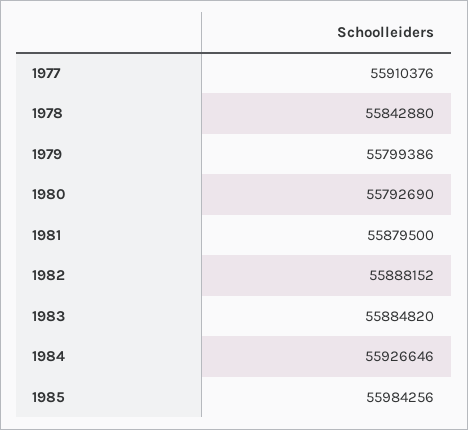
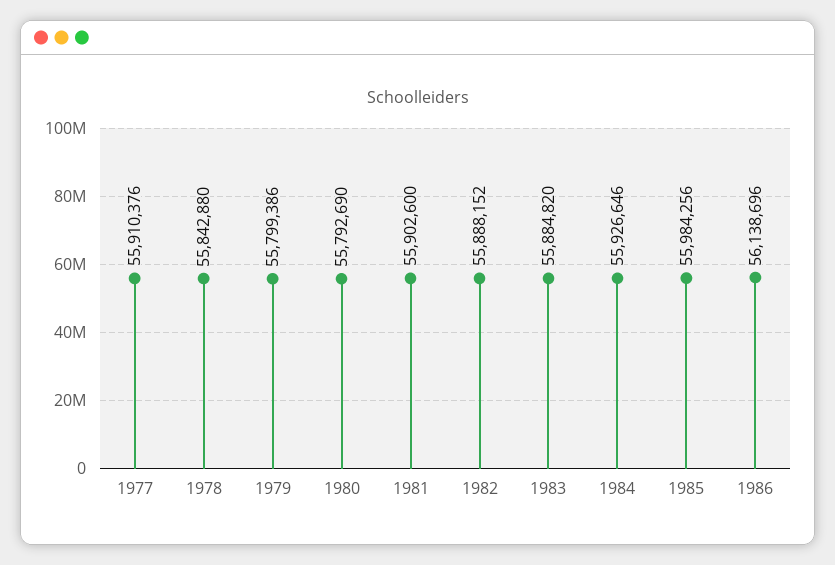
1981: 55879500 -> 55902600
1986: none -> 56138696

